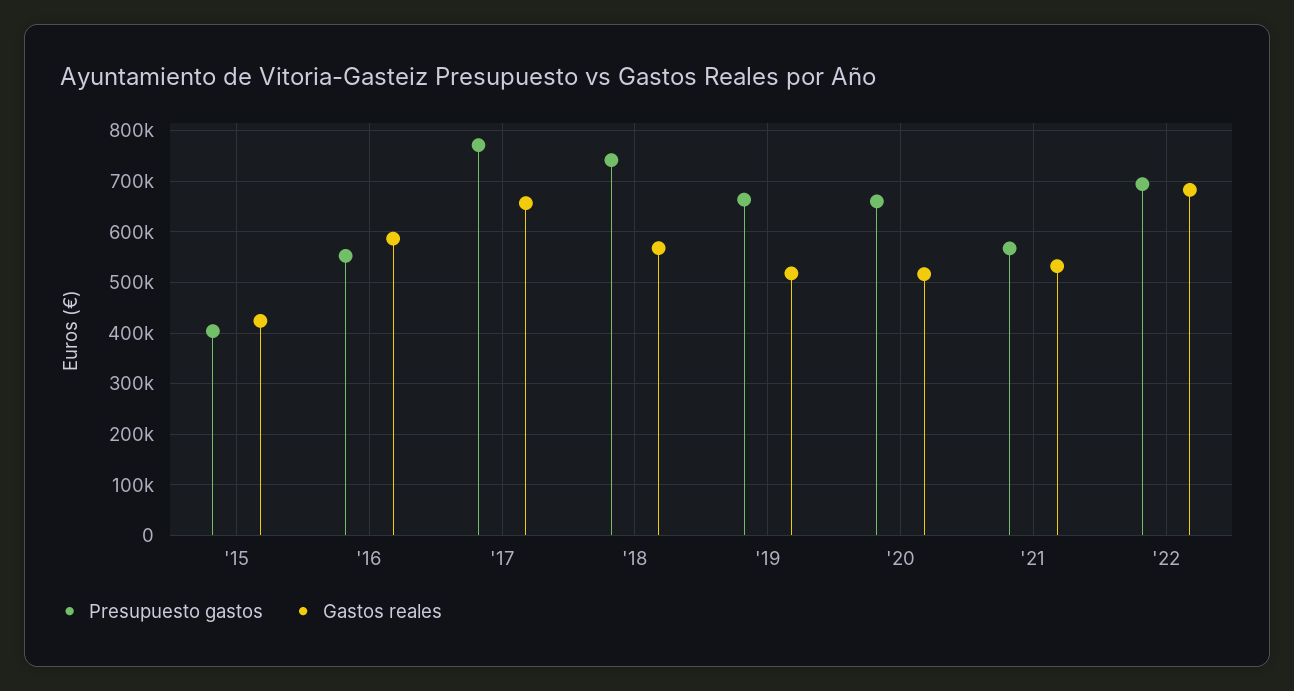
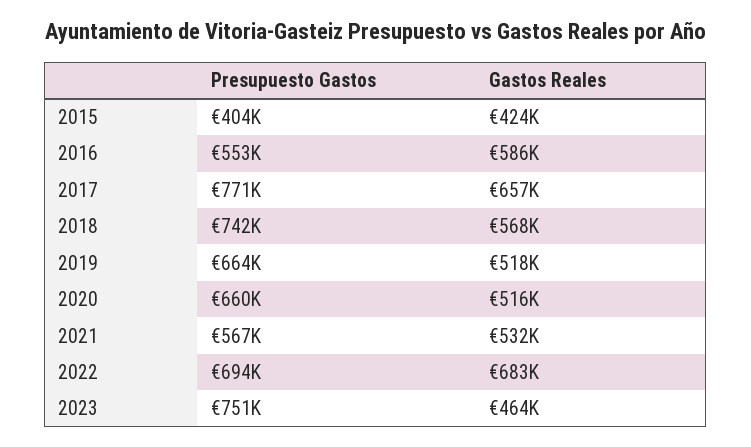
Presupuesto gastos, 2023: none -> 751000
Gastos reales, 2023: none -> 464000

